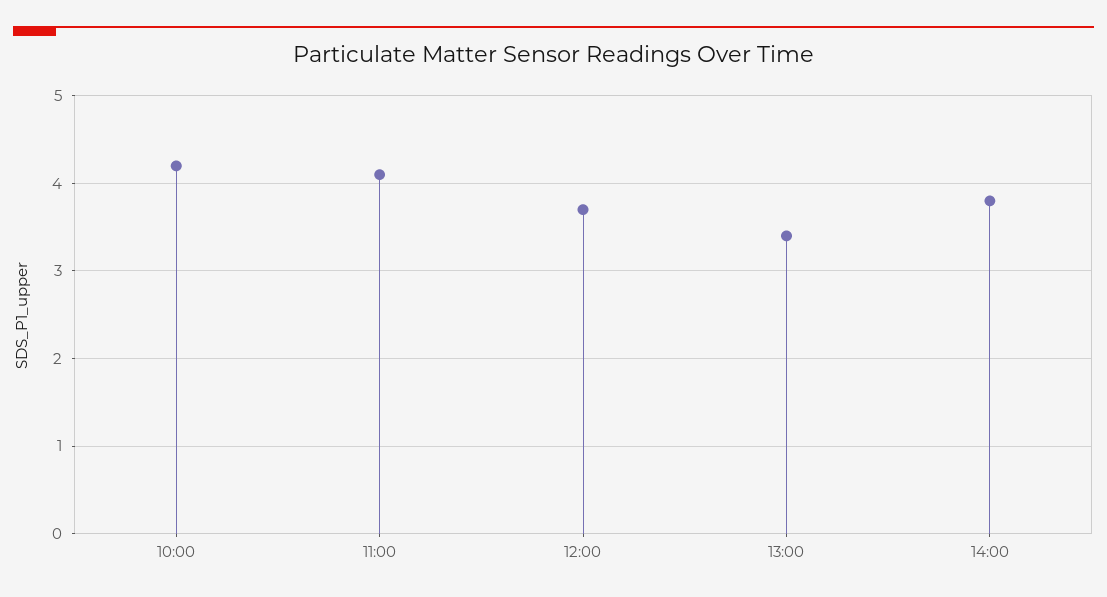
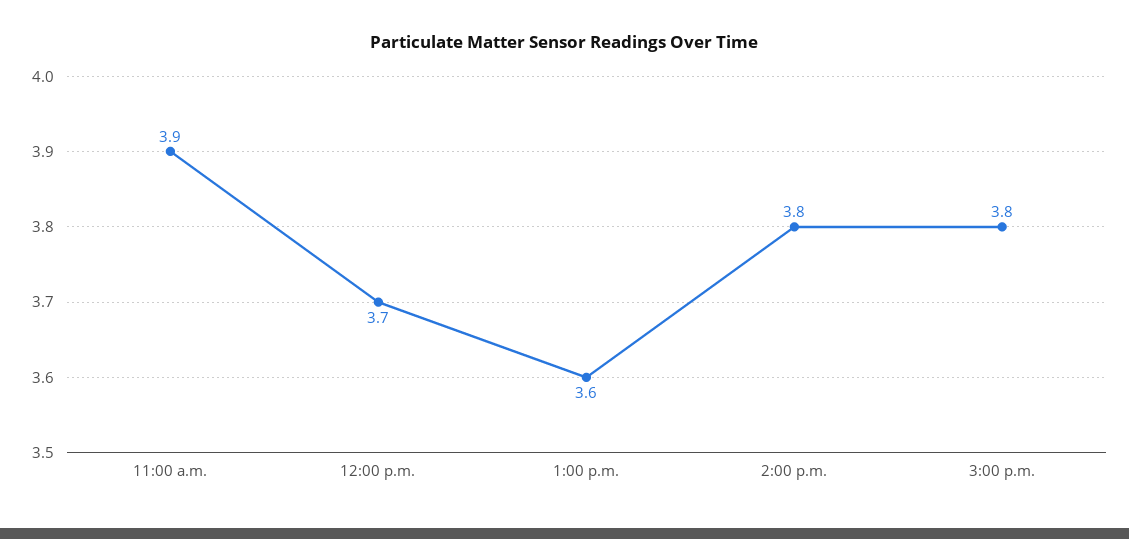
10:00: 4.2 -> none
11:00: 4.1 -> 3.9
13:00: 3.4 -> 3.6
3:00 p.m.: none -> 3.8

